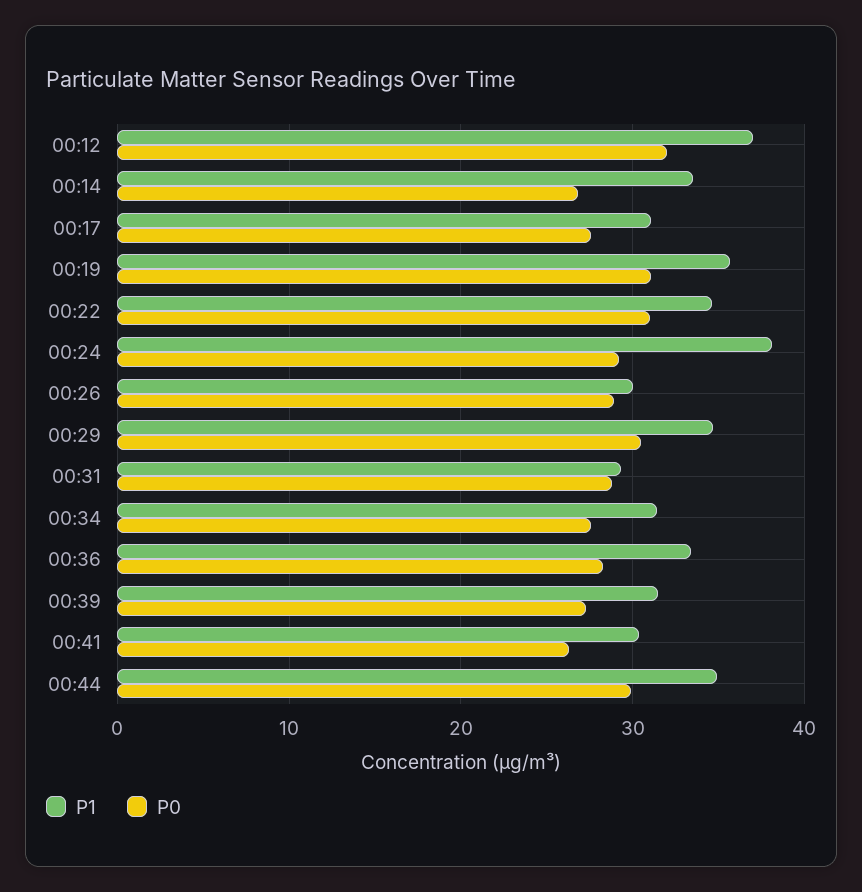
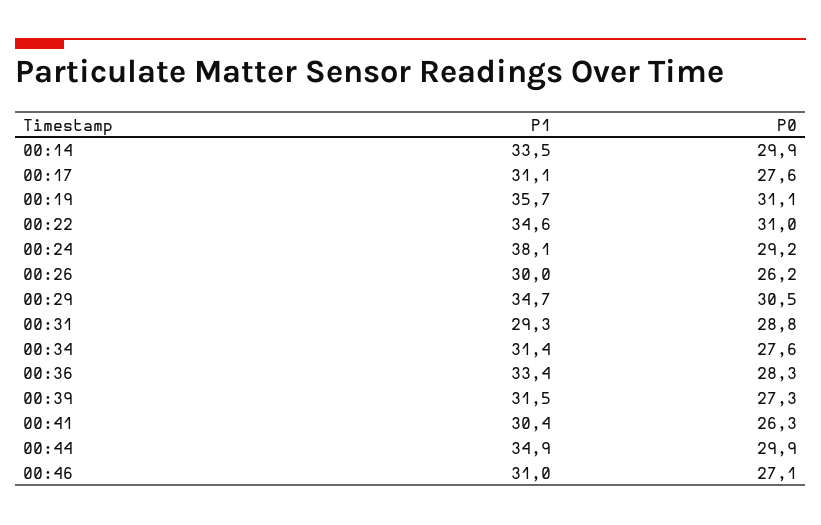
P1, 00:12: 37 -> none
P0, 00:12: 32 -> none
P0, 00:14: 27 -> 29.9
P0, 00:26: 29 -> 26.2
P1, 00:46: none -> 31
P0, 00:46: none -> 27.1

